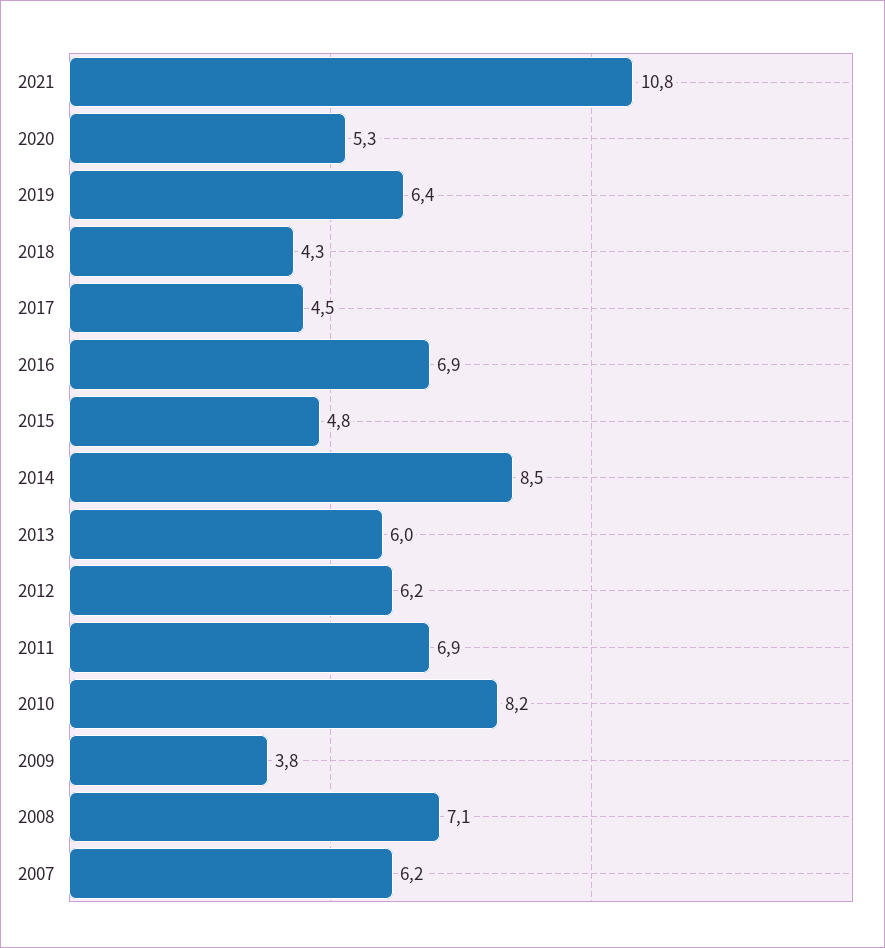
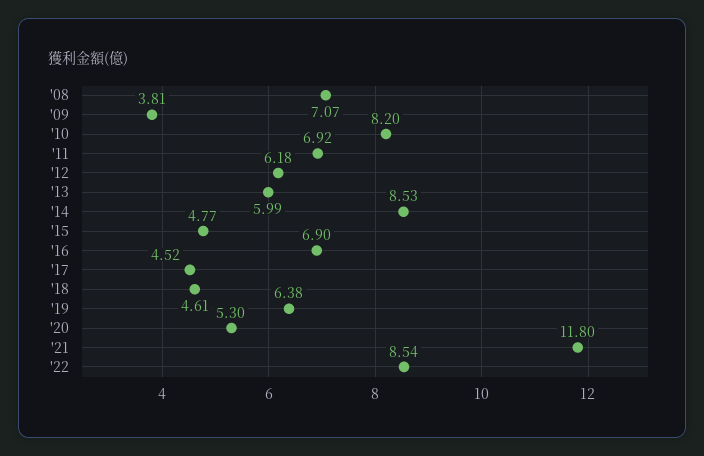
2021: 10.8 -> 11.8
2018: 4.3 -> 4.61
2007: 6.2 -> none
'22: none -> 8.54

